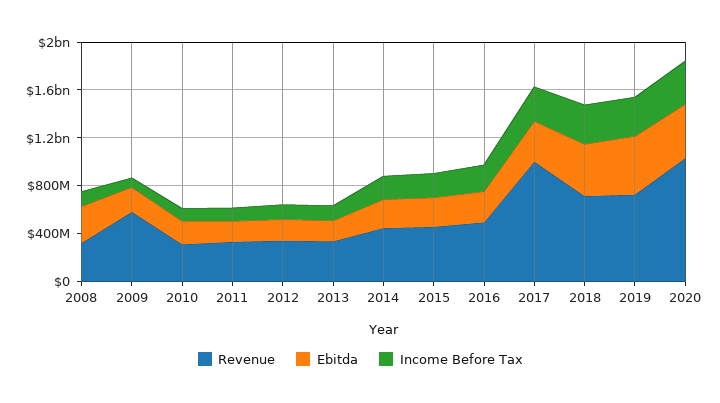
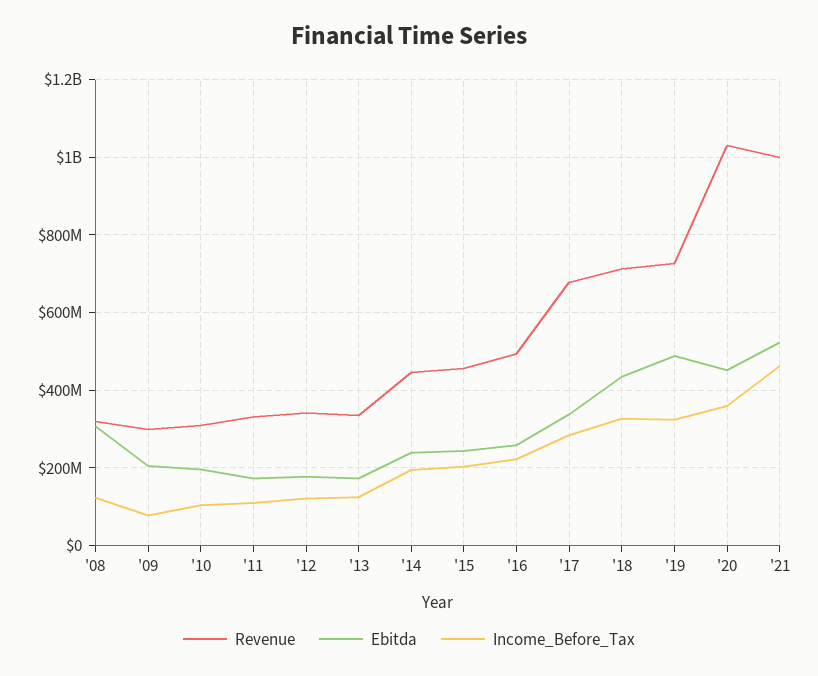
Revenue, 2009: 600000000 -> 300000000
Revenue, 2017: 1000000000 -> 680000000
Revenue, '21: none -> 1000000000
Ebitda, '21: none -> 520000000
Income Before Tax, '21: none -> 460000000

